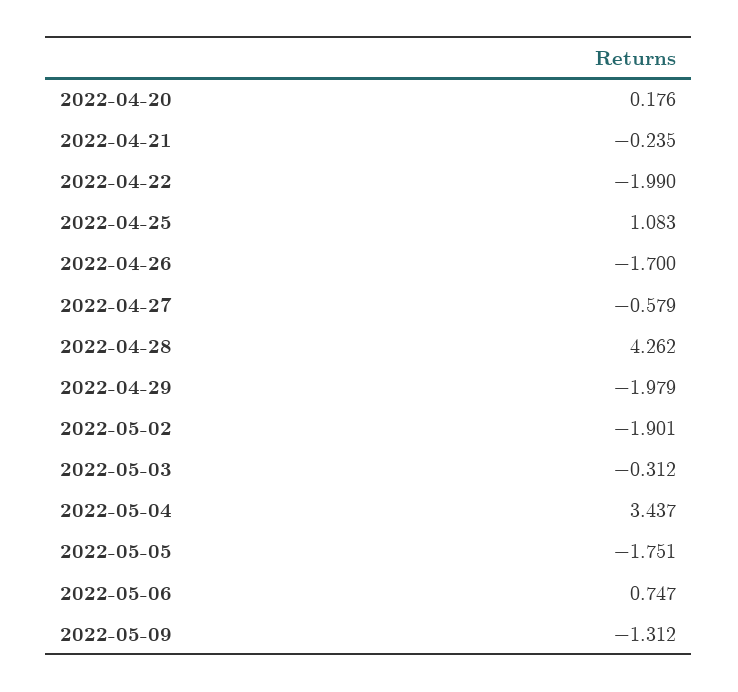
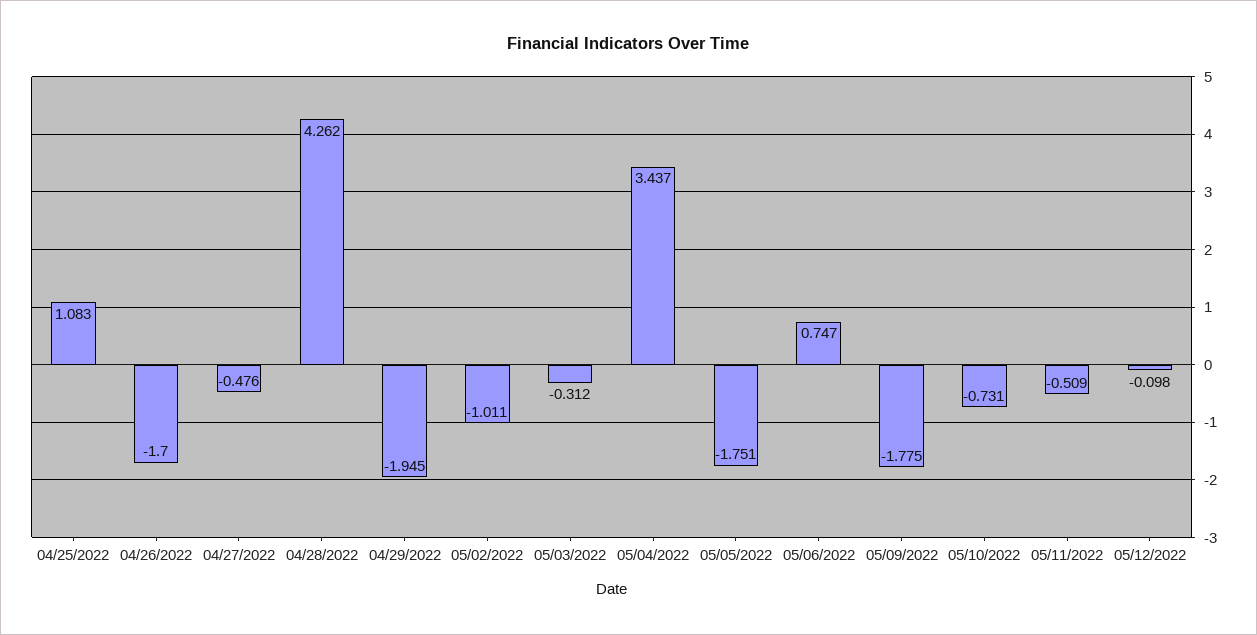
2022-04-20: 0.176 -> none
2022-04-21: -0.235 -> none
2022-04-22: -1.99 -> none
2022-04-27: -0.579 -> -0.476
2022-04-29: -1.979 -> -1.945
2022-05-02: -1.901 -> -1.011
2022-05-09: -1.312 -> -1.775
05/10/2022: none -> -0.731
05/11/2022: none -> -0.509
05/12/2022: none -> -0.098

